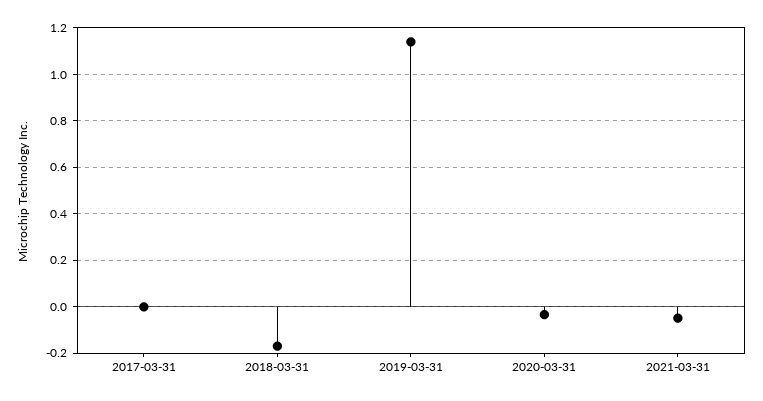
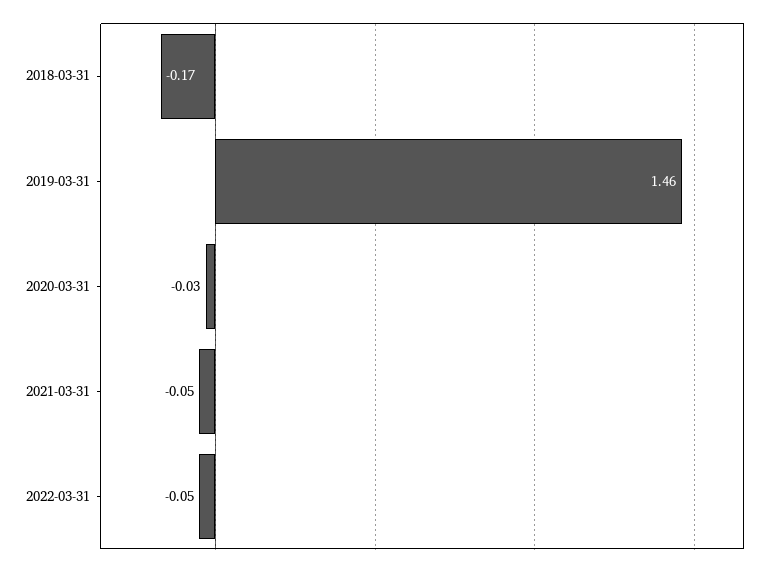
2017-03-31: 0 -> none
2019-03-31: 1.15 -> 1.46
2022-03-31: none -> -0.05

